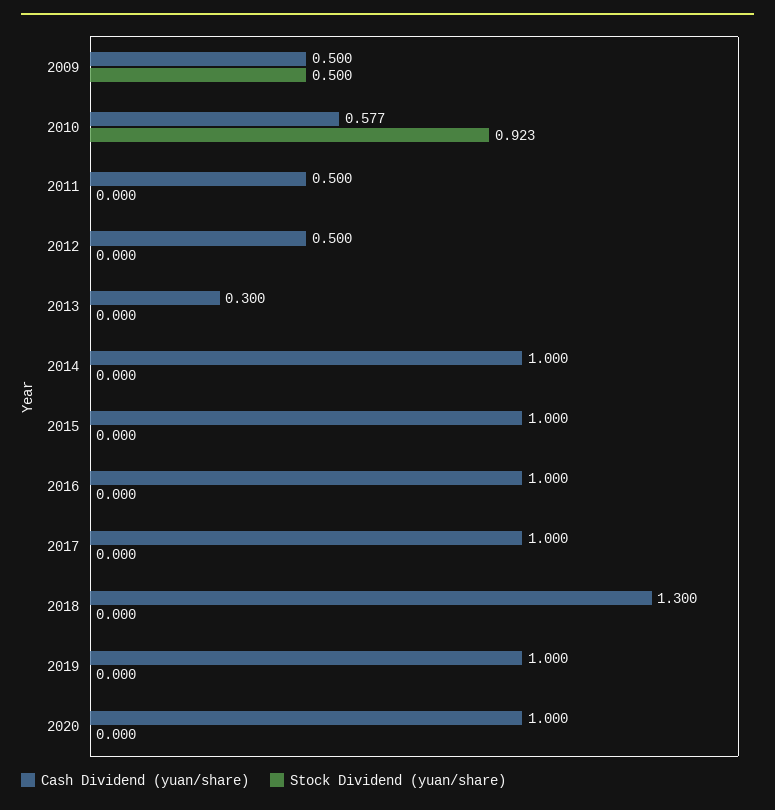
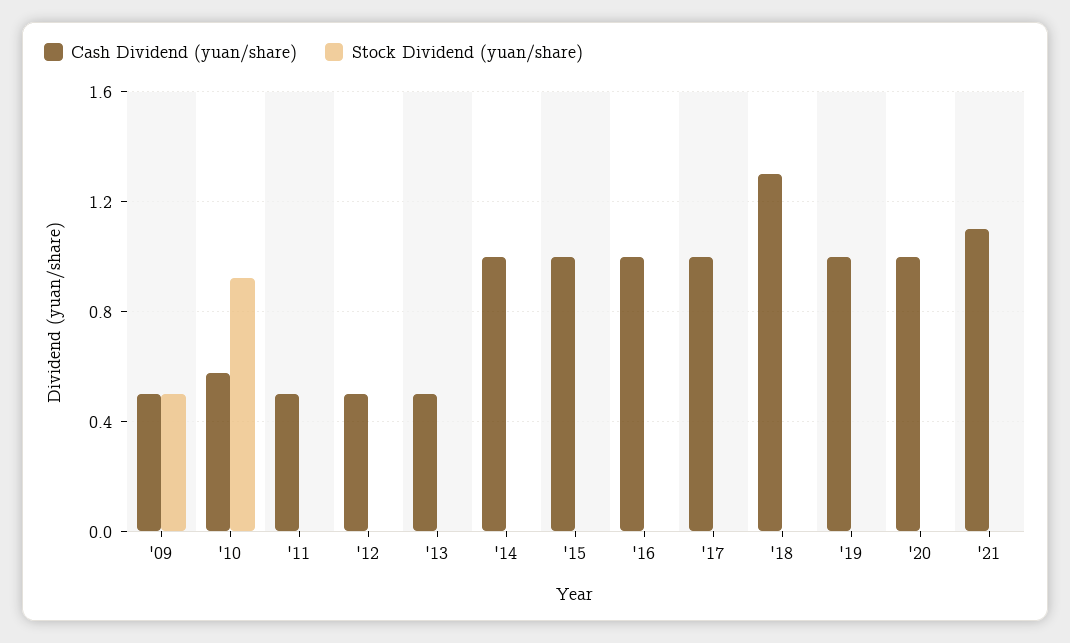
Cash Dividend (yuan/share), 2013: 0.3 -> 0.5
Cash Dividend (yuan/share), '21: none -> 1.1
Stock Dividend (yuan/share), '21: none -> 0

